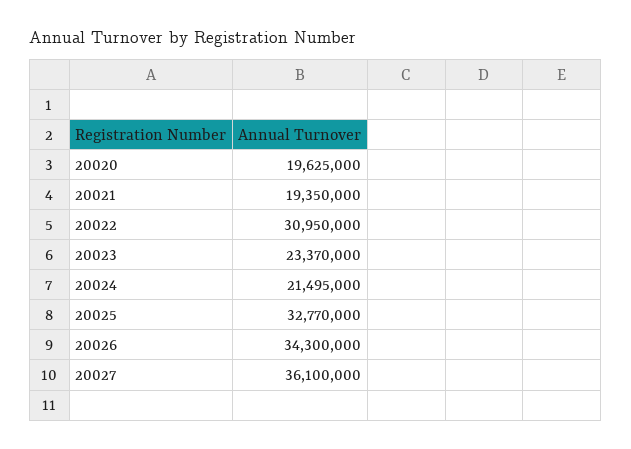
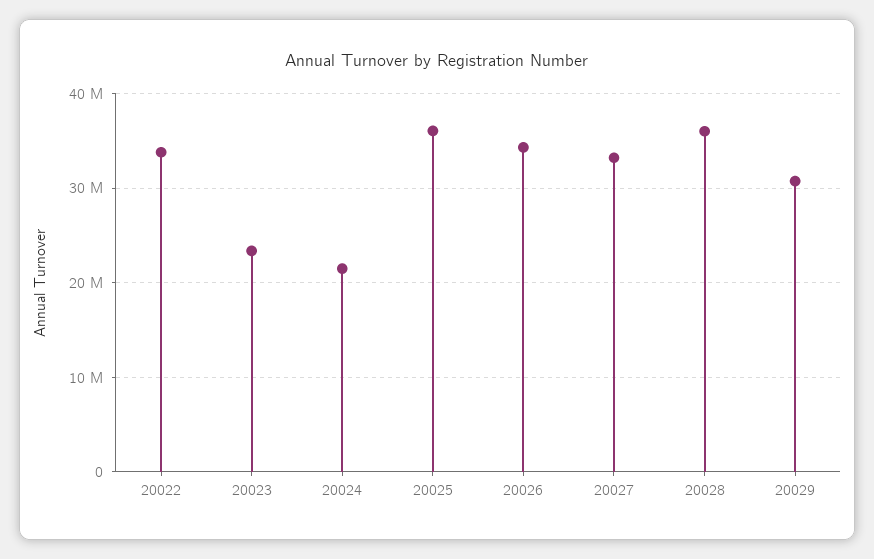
20020: 19625000 -> none
20021: 19350000 -> none
20022: 30950000 -> 34000000
20025: 32770000 -> 36000000
20027: 36100000 -> 33000000
20028: none -> 36000000
20029: none -> 31000000

